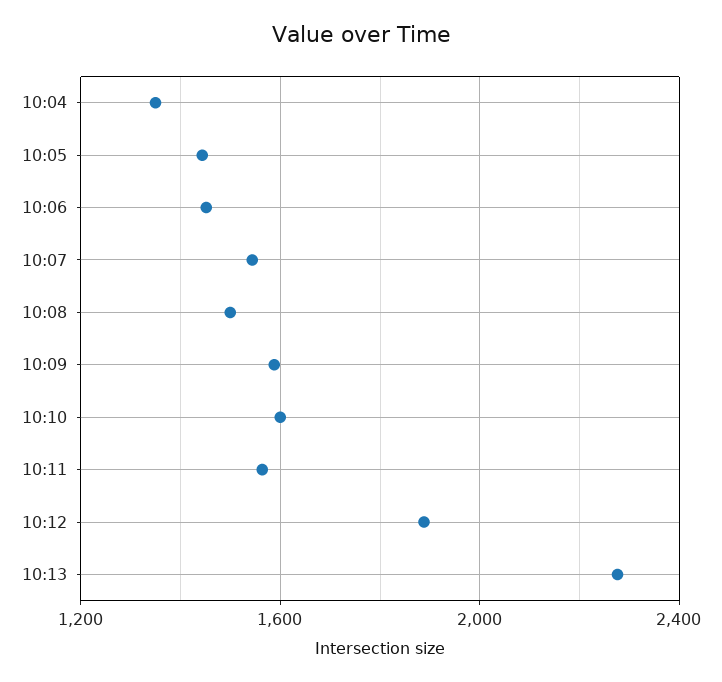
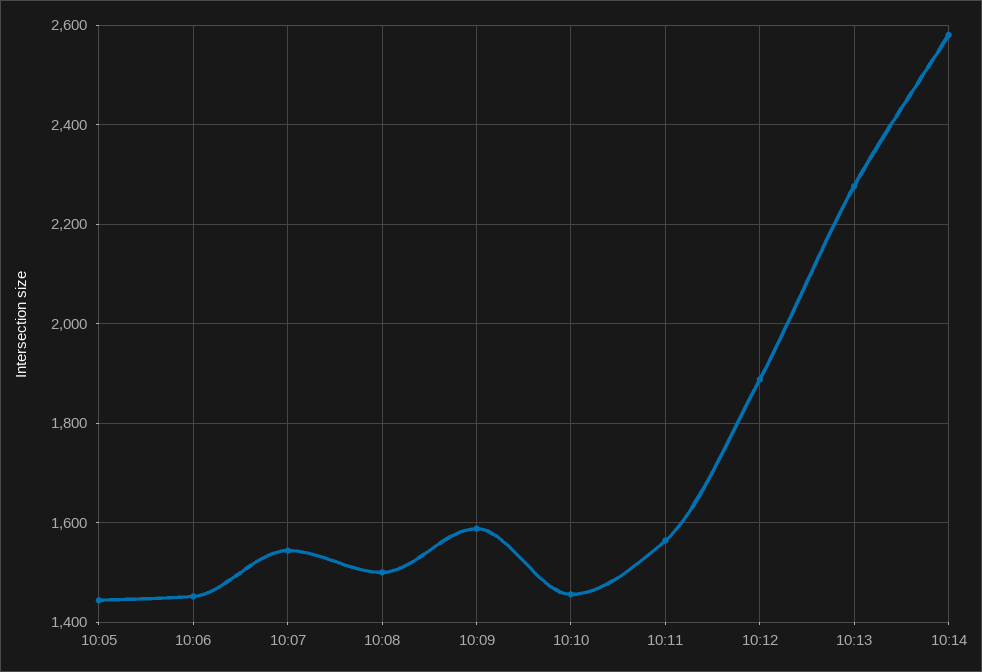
10:04: 1350 -> none
10:10: 1600 -> 1460
10:14: none -> 2580

